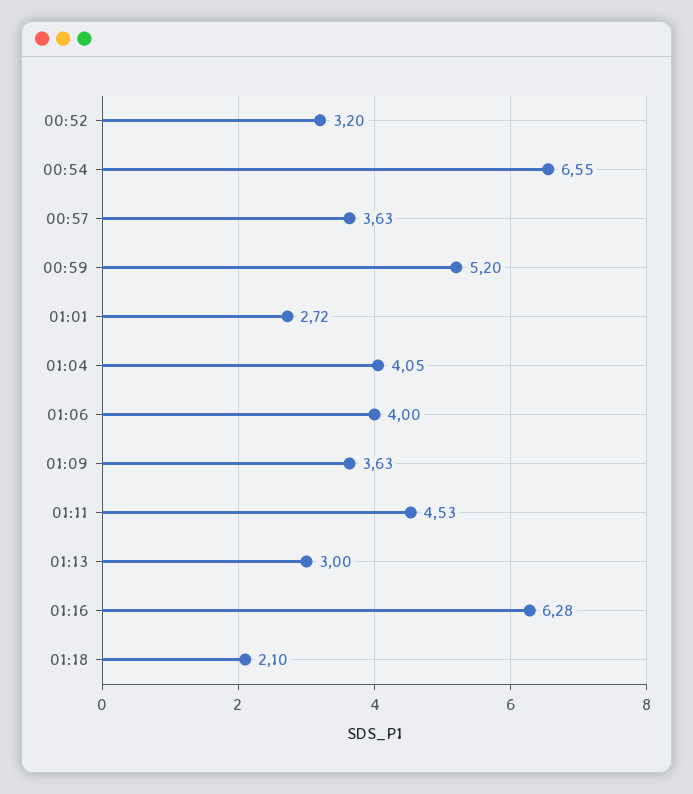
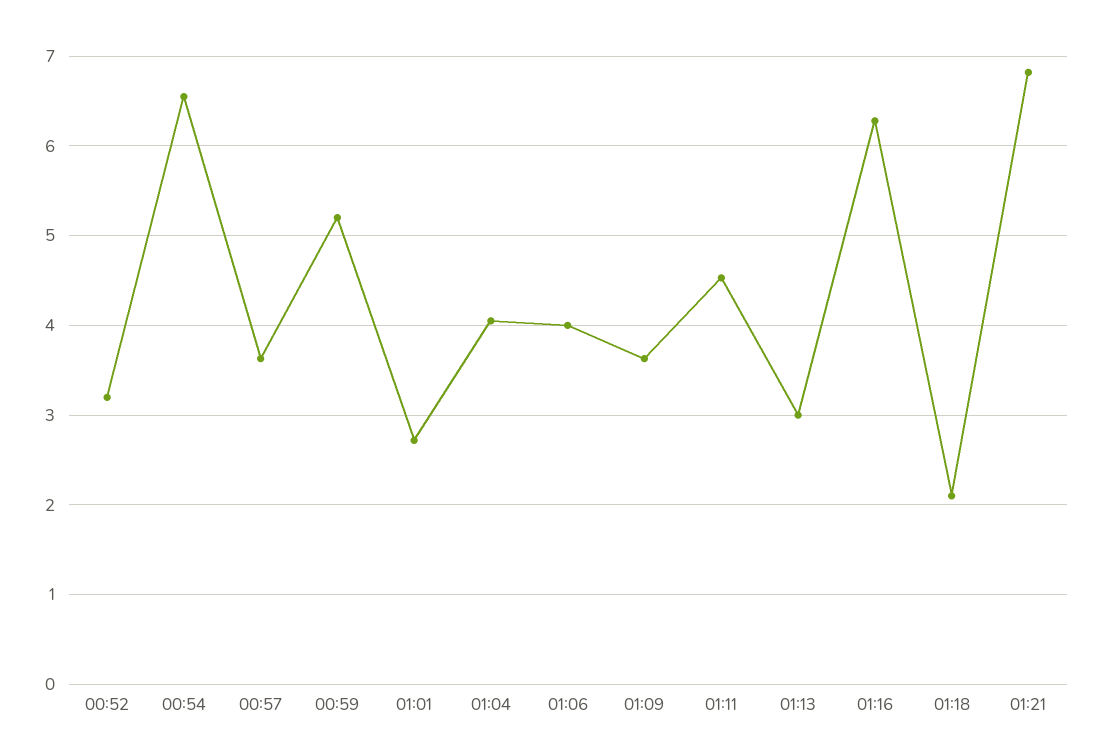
01:21: none -> 6.8

